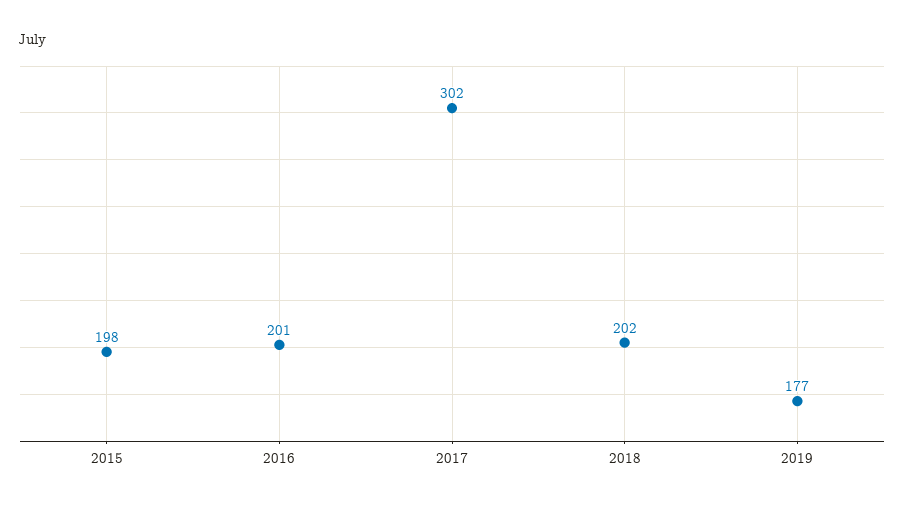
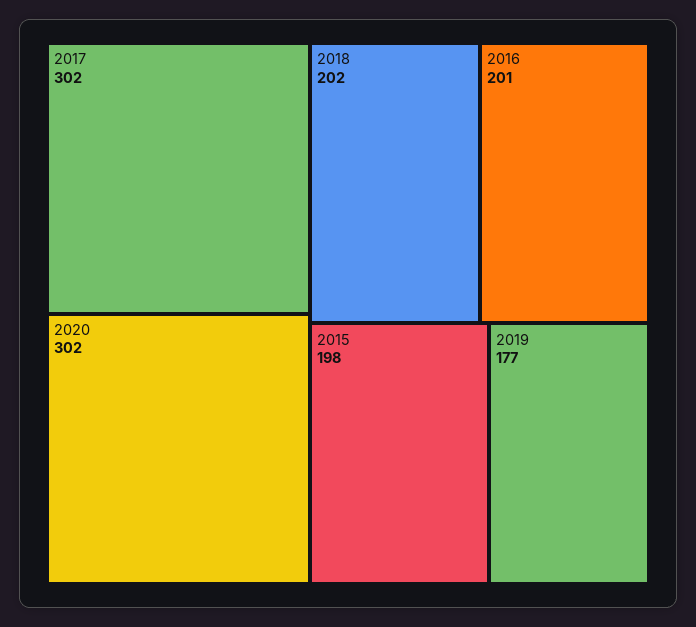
2020: none -> 302

